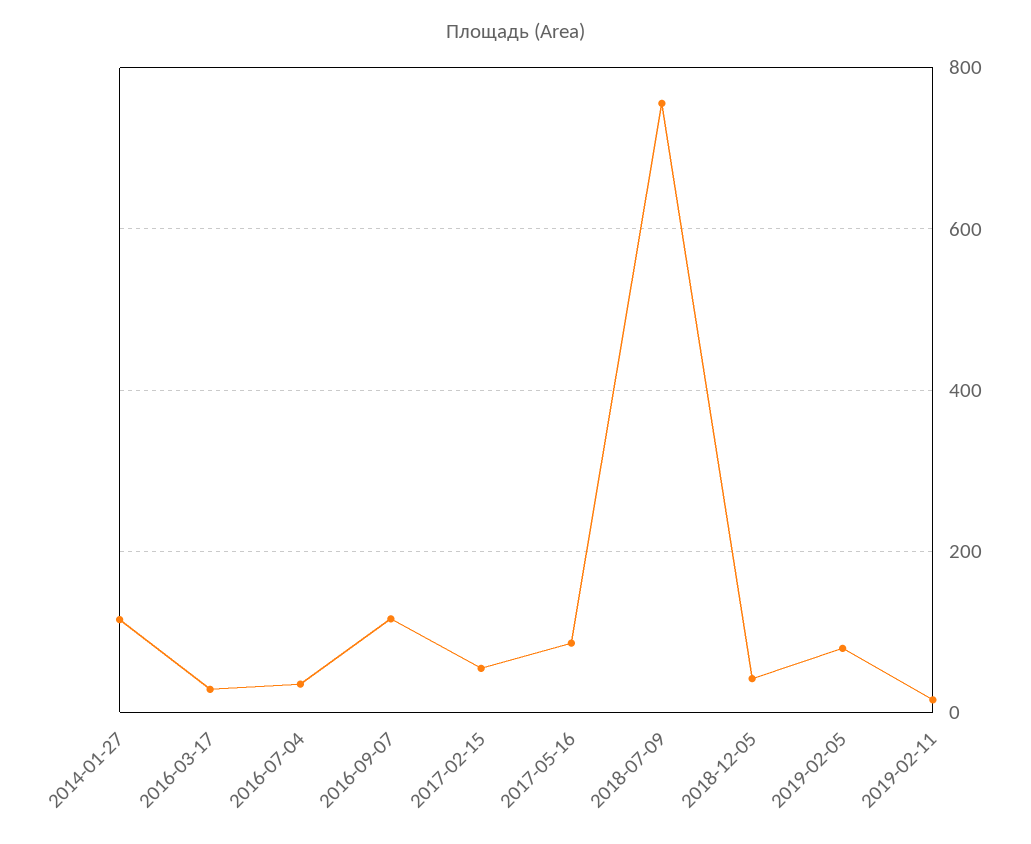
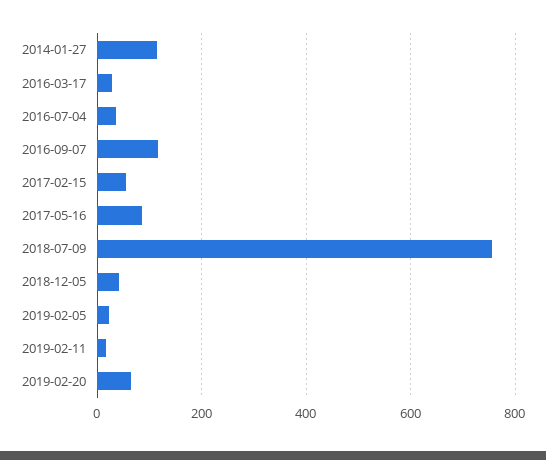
2019-02-05: 80 -> 20
2019-02-20: none -> 60

